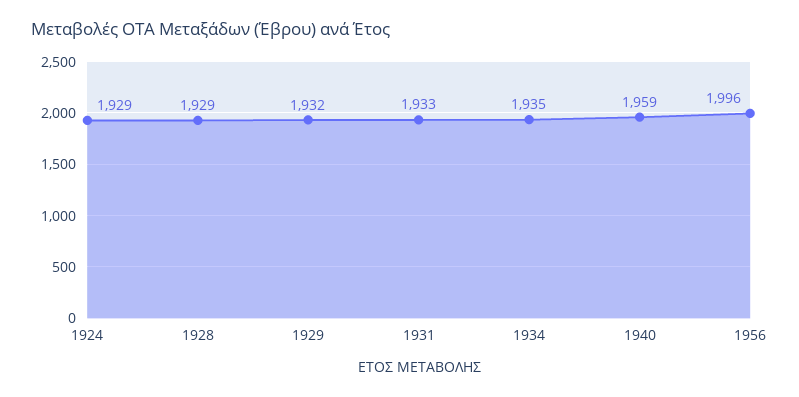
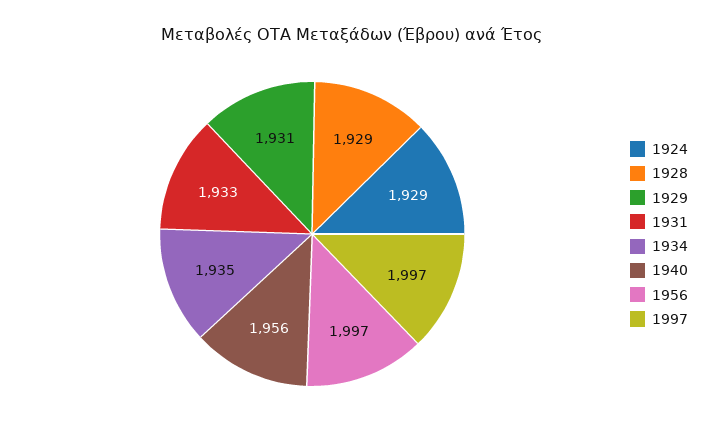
1929: 1932 -> 1931
1940: 1959 -> 1956
1956: 1996 -> 1997
1997: none -> 1997

